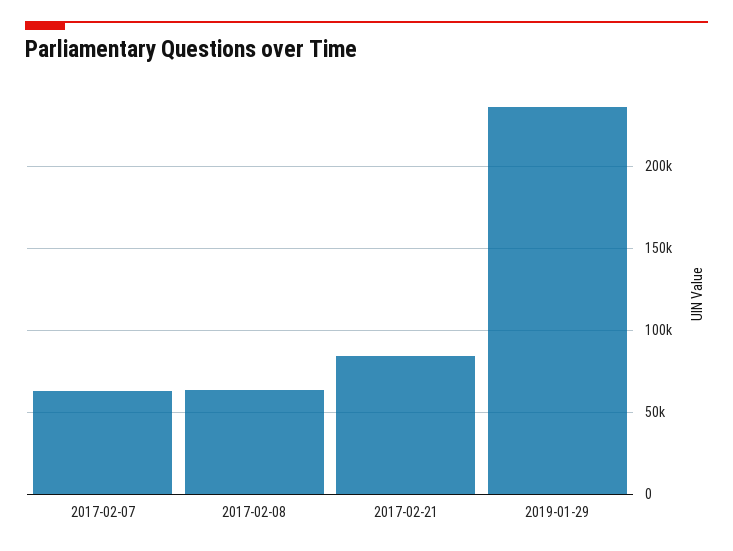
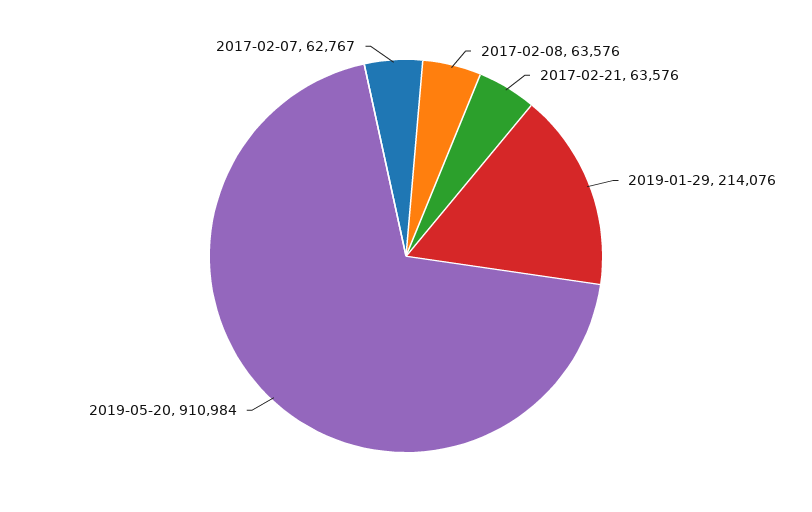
2017-02-21: 85000 -> 63576
2019-01-29: 235000 -> 214076
2019-05-20: none -> 910984

